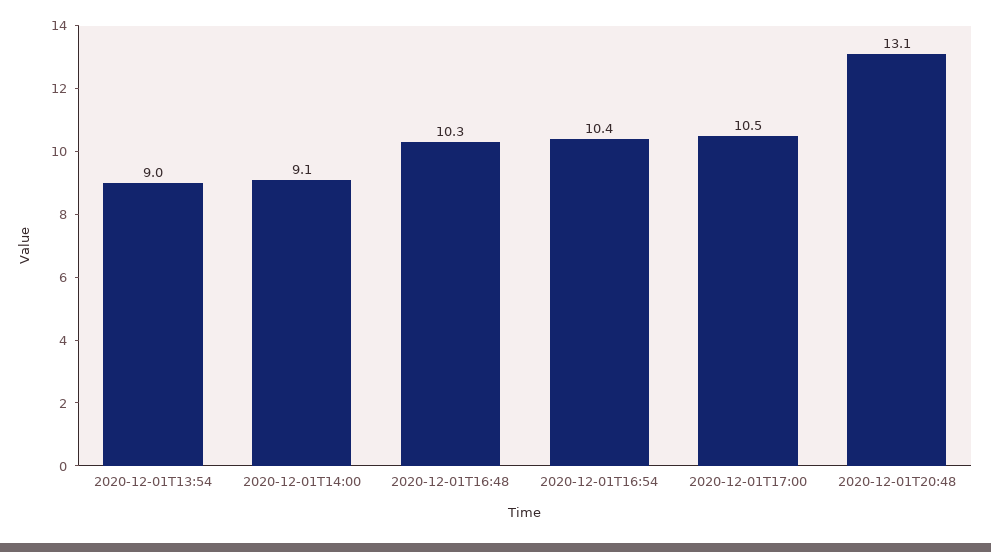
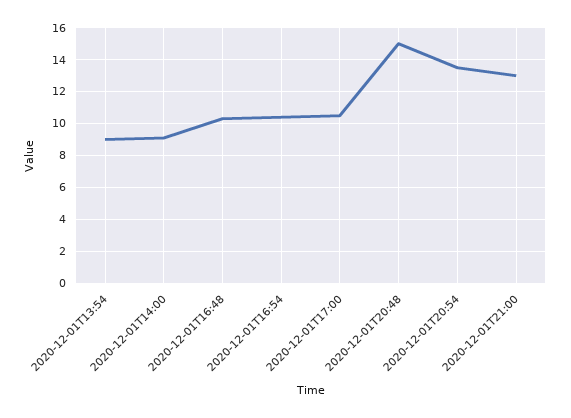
2020-12-01T20:48: 13.1 -> 15
2020-12-01T20:54: none -> 13.5
2020-12-01T21:00: none -> 13

